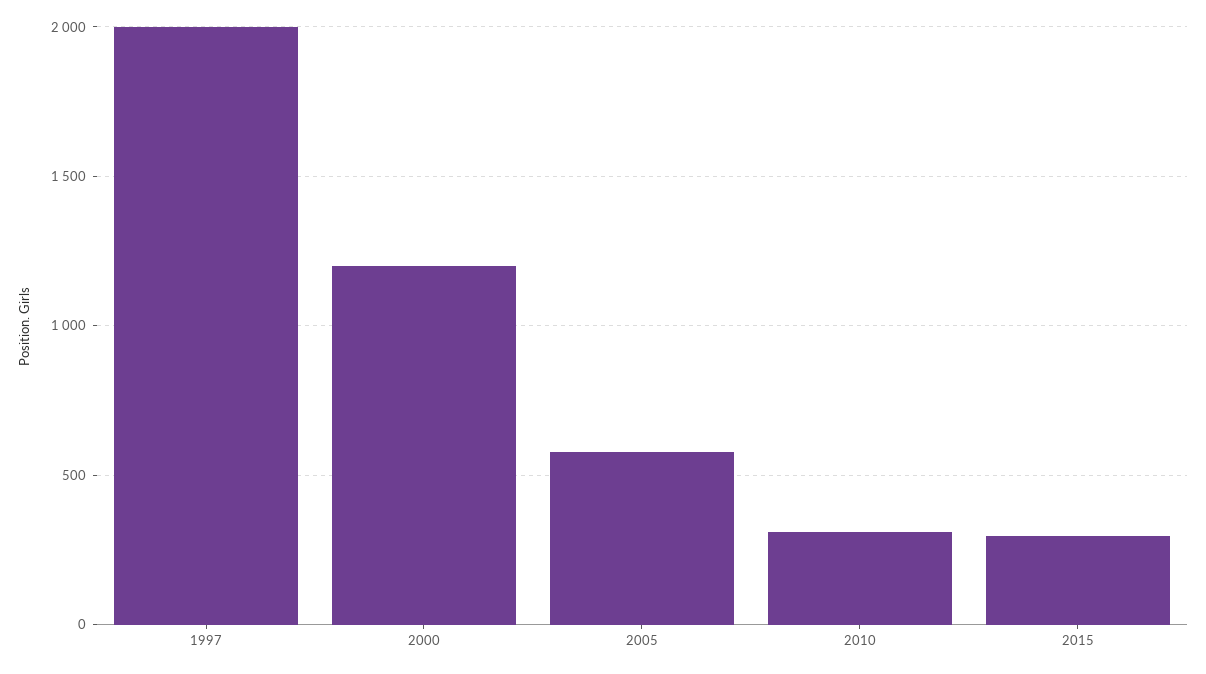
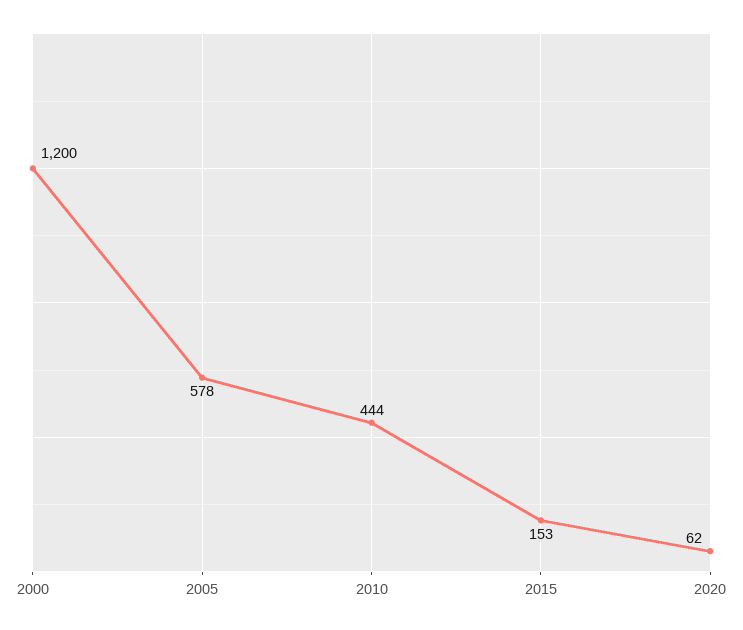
1997: 2000 -> none
2010: 300 -> 444
2015: 300 -> 153
2020: none -> 62

